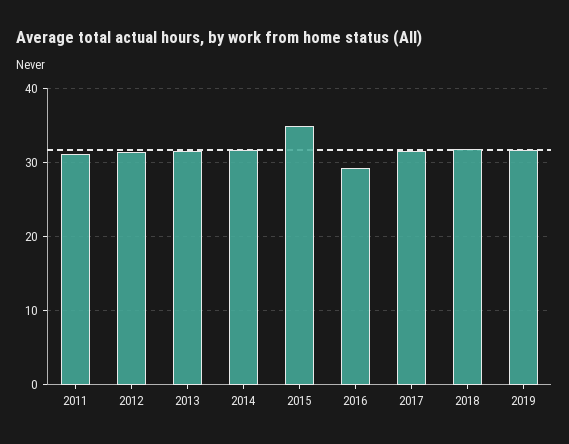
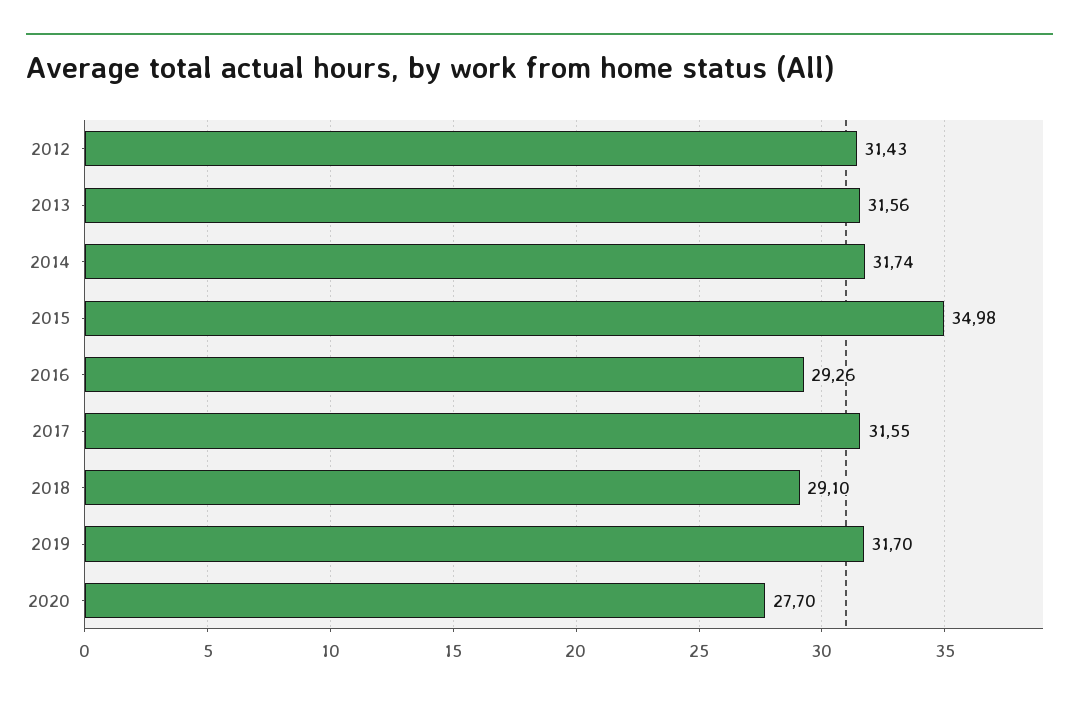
2011: 31 -> none
2018: 32 -> 29.1
2020: none -> 27.7

